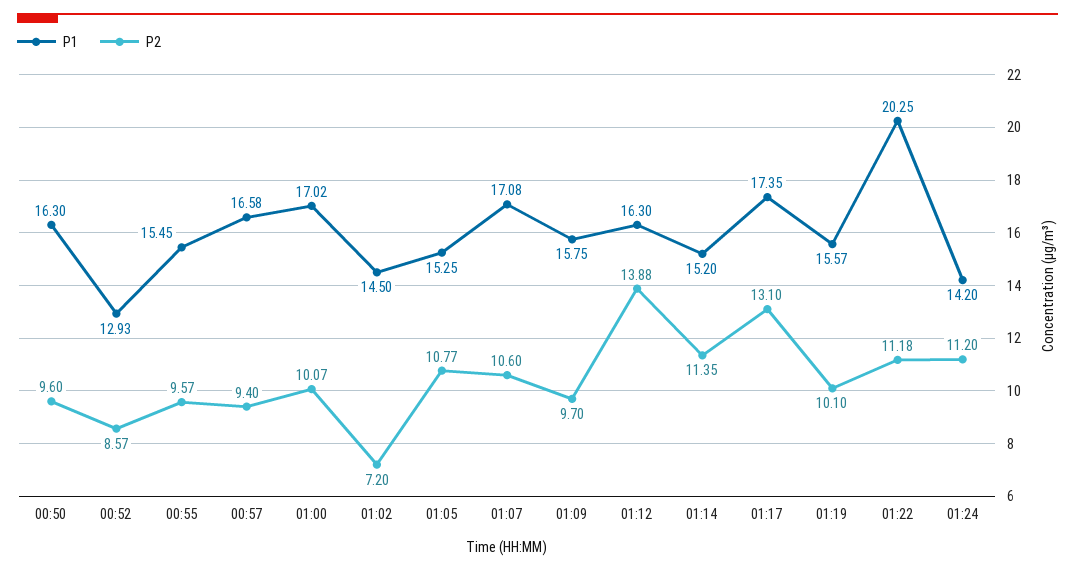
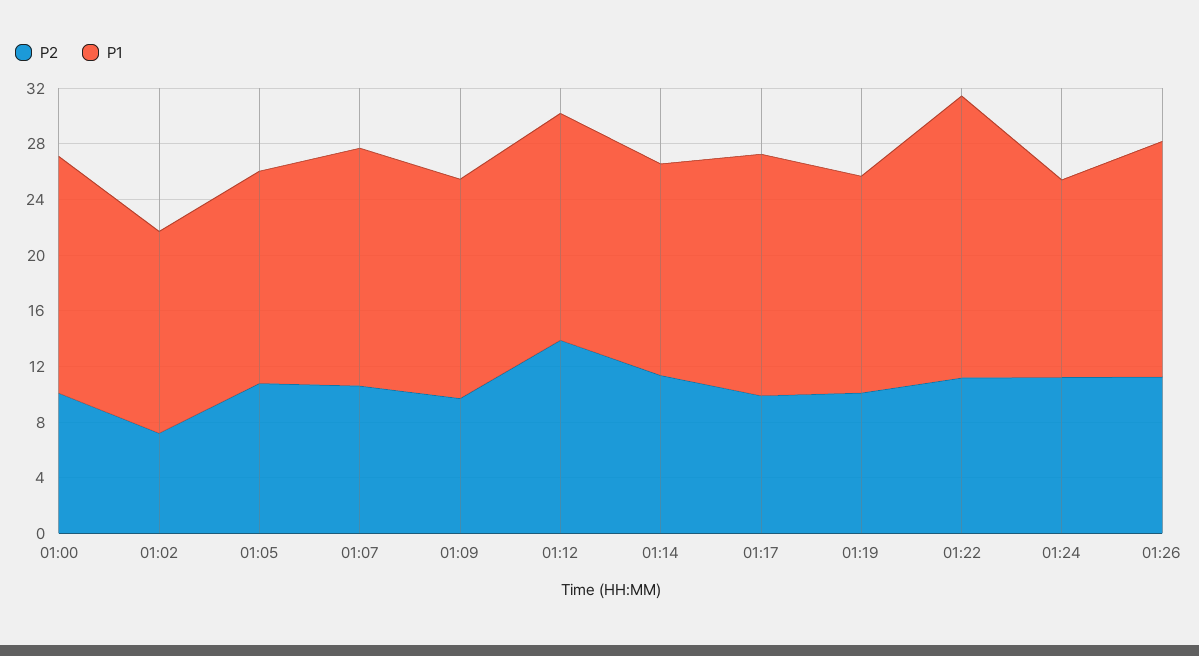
P1, 00:50: 16.3 -> none
P2, 00:50: 9.6 -> none
P1, 00:52: 12.93 -> none
P2, 00:52: 8.57 -> none
P1, 00:55: 15.45 -> none
P2, 00:55: 9.57 -> none
P1, 00:57: 16.58 -> none
P2, 00:57: 9.4 -> none
P2, 01:17: 13.1 -> 10
P2, 01:26: none -> 11
P1, 01:26: none -> 17

